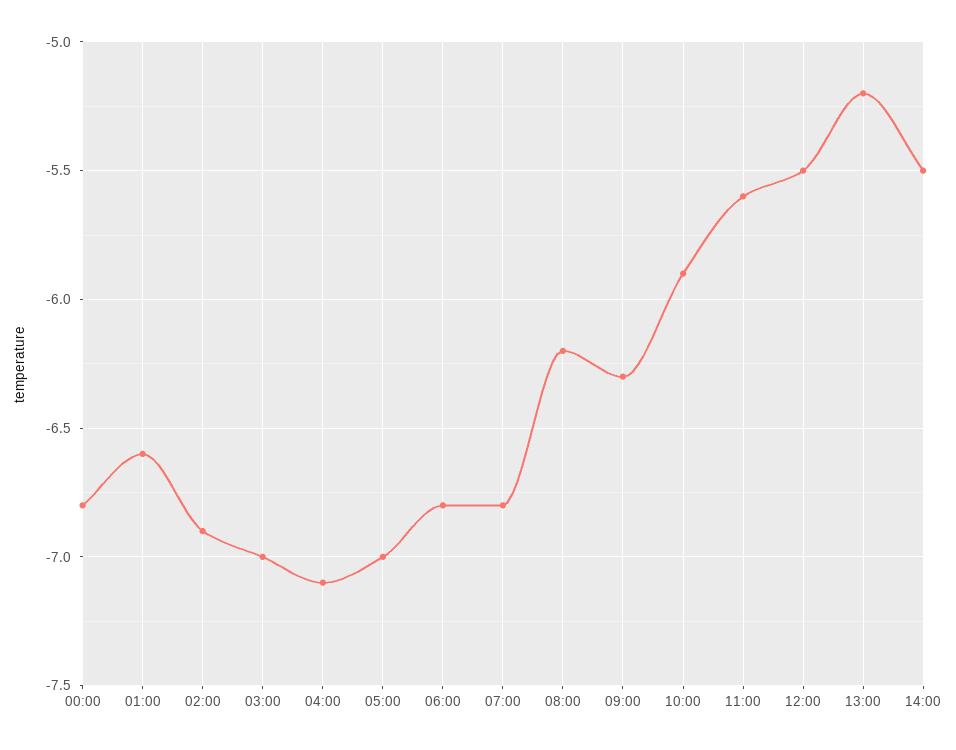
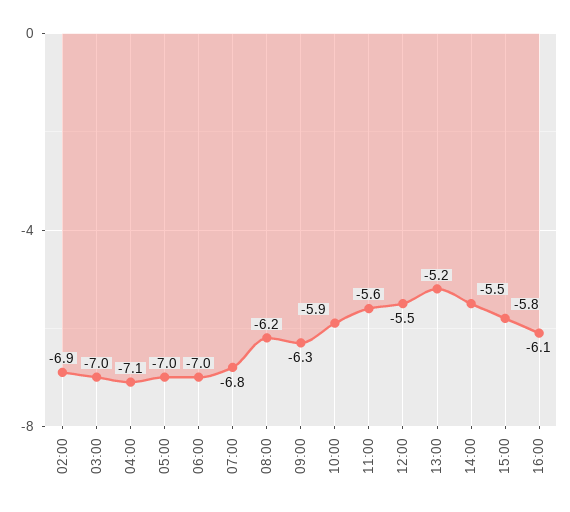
00:00: -6.8 -> none
01:00: -6.6 -> none
06:00: -6.8 -> -7
15:00: none -> -5.8
16:00: none -> -6.1

